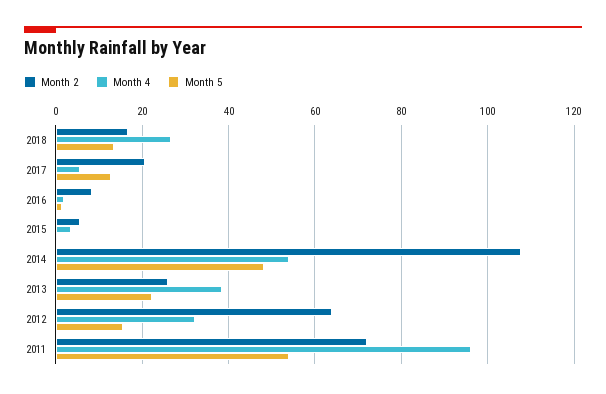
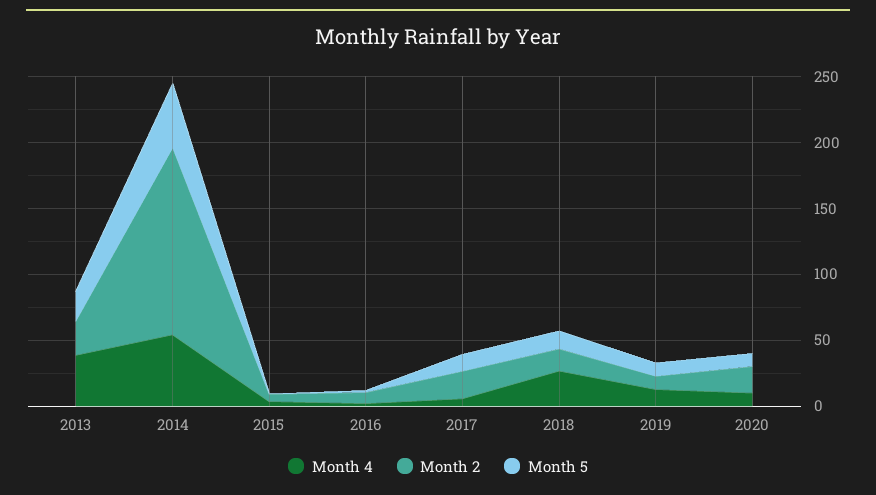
Month 2, 2014: 108 -> 140
Month 2, 2012: 64 -> none
Month 4, 2012: 32 -> none
Month 5, 2012: 16 -> none
Month 2, 2011: 72 -> none
Month 4, 2011: 96 -> none
Month 5, 2011: 54 -> none
Month 4, 2019: none -> 10
Month 2, 2019: none -> 10
Month 5, 2019: none -> 10
Month 4, 2020: none -> 10
Month 2, 2020: none -> 20
Month 5, 2020: none -> 10

